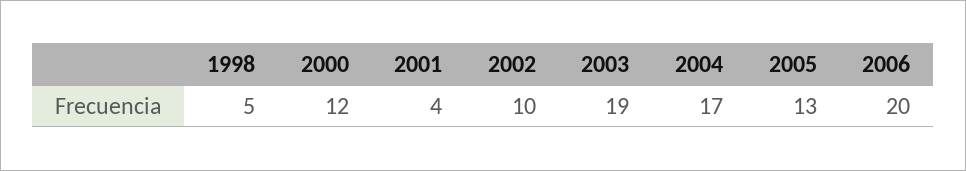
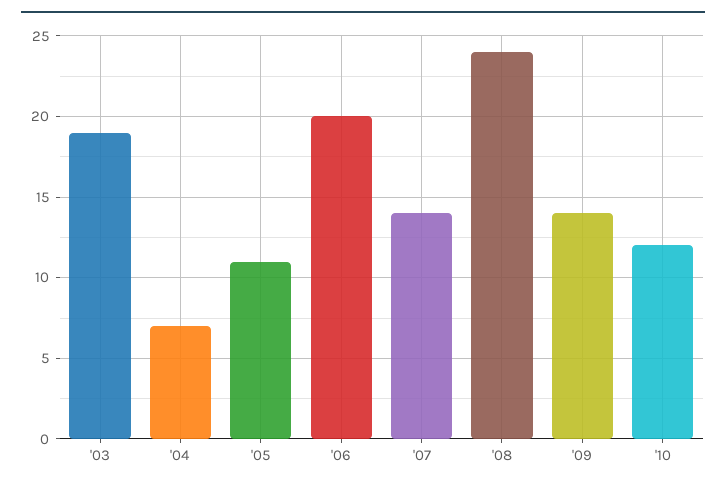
1998: 5 -> none
2000: 12 -> none
2001: 4 -> none
2002: 10 -> none
2004: 17 -> 7
2005: 13 -> 11
'07: none -> 14
'08: none -> 24
'09: none -> 14
'10: none -> 12

